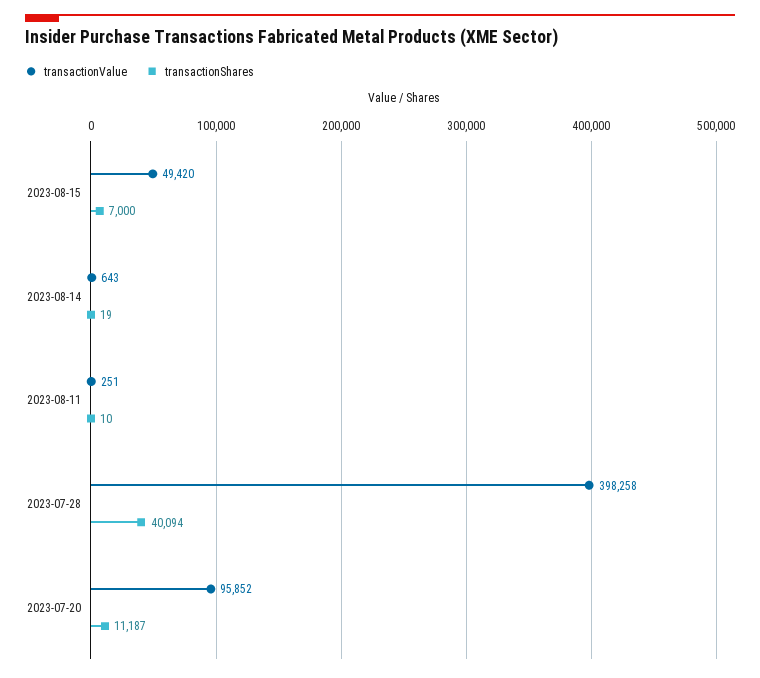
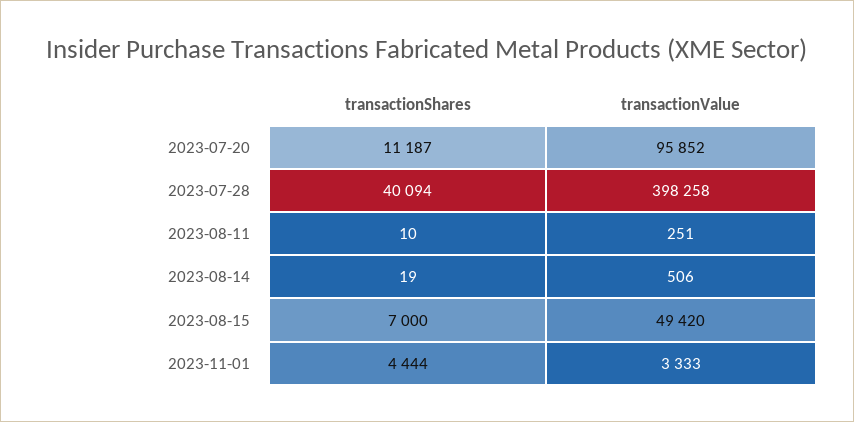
transactionValue, 2023-08-14: 643 -> 506
transactionShares, 2023-11-01: none -> 4444
transactionValue, 2023-11-01: none -> 3333

